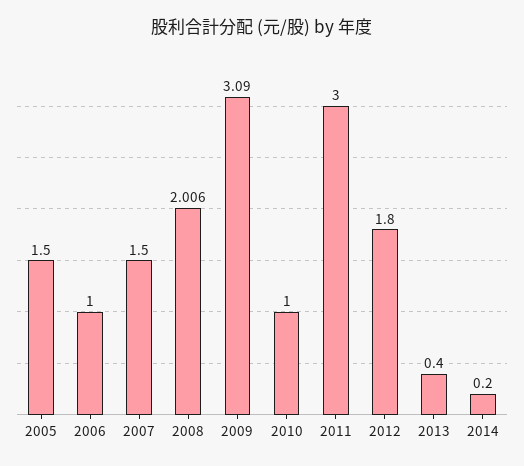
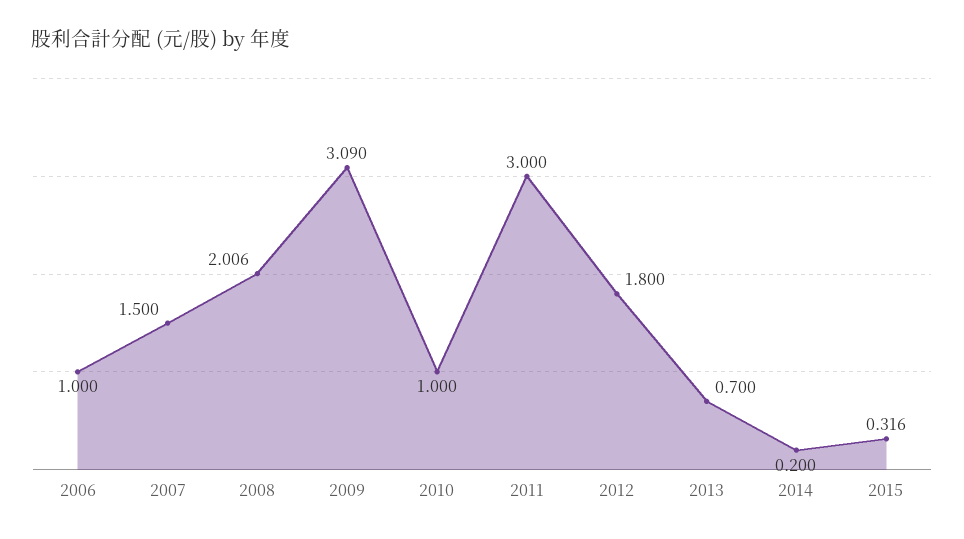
2005: 1.5 -> none
2013: 0.4 -> 0.7
2015: none -> 0.316

